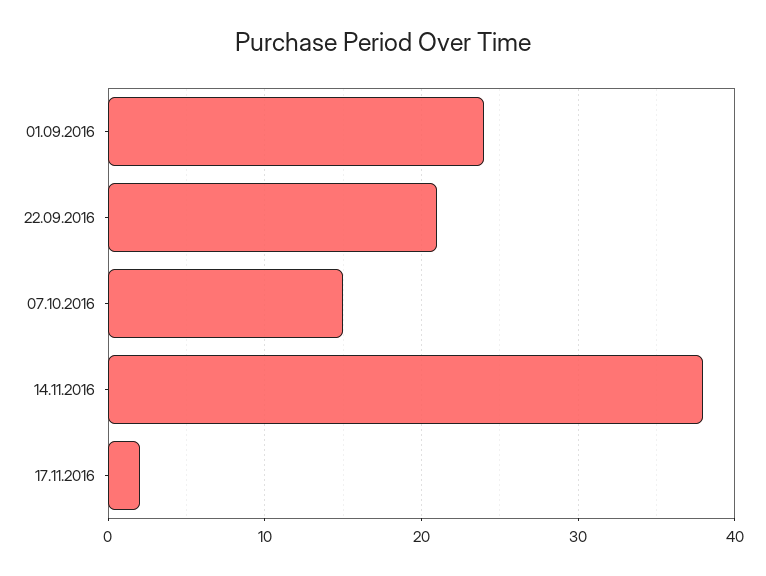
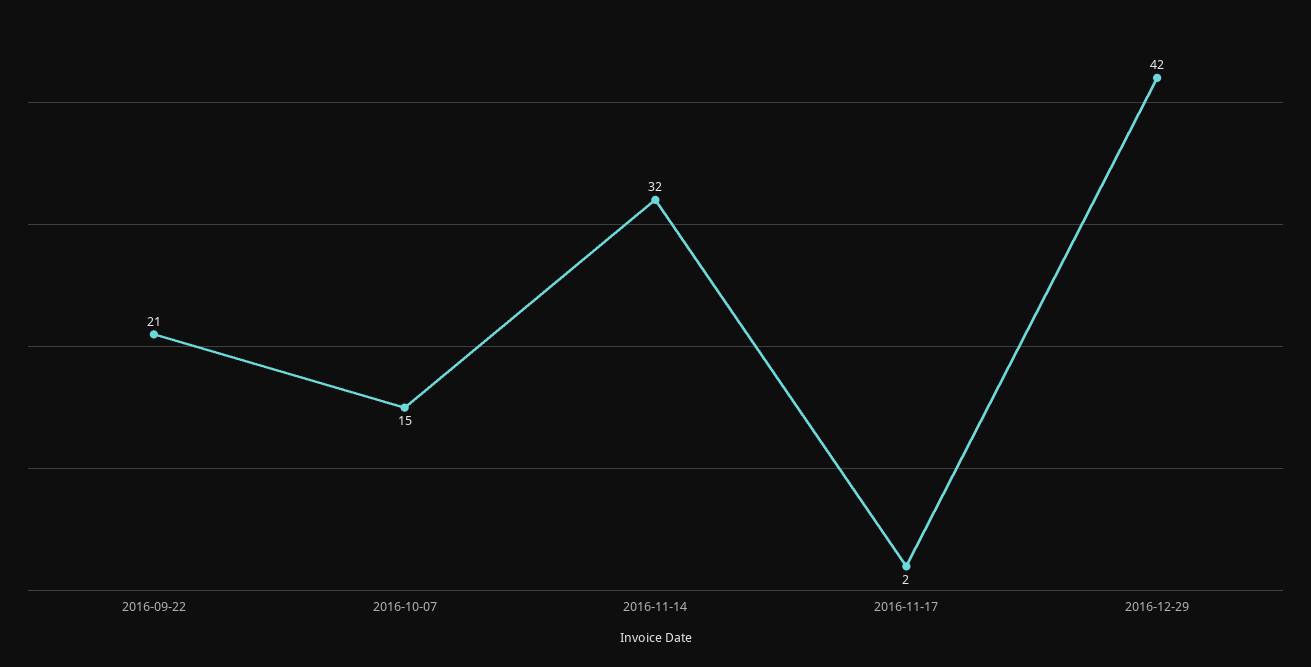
01.09.2016: 24 -> none
14.11.2016: 38 -> 32
2016-12-29: none -> 42

